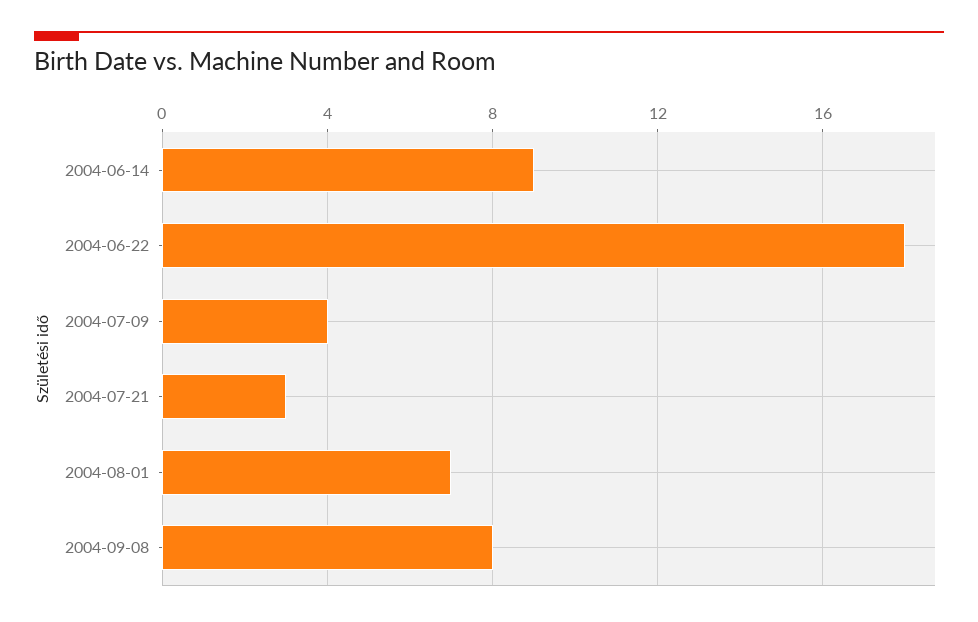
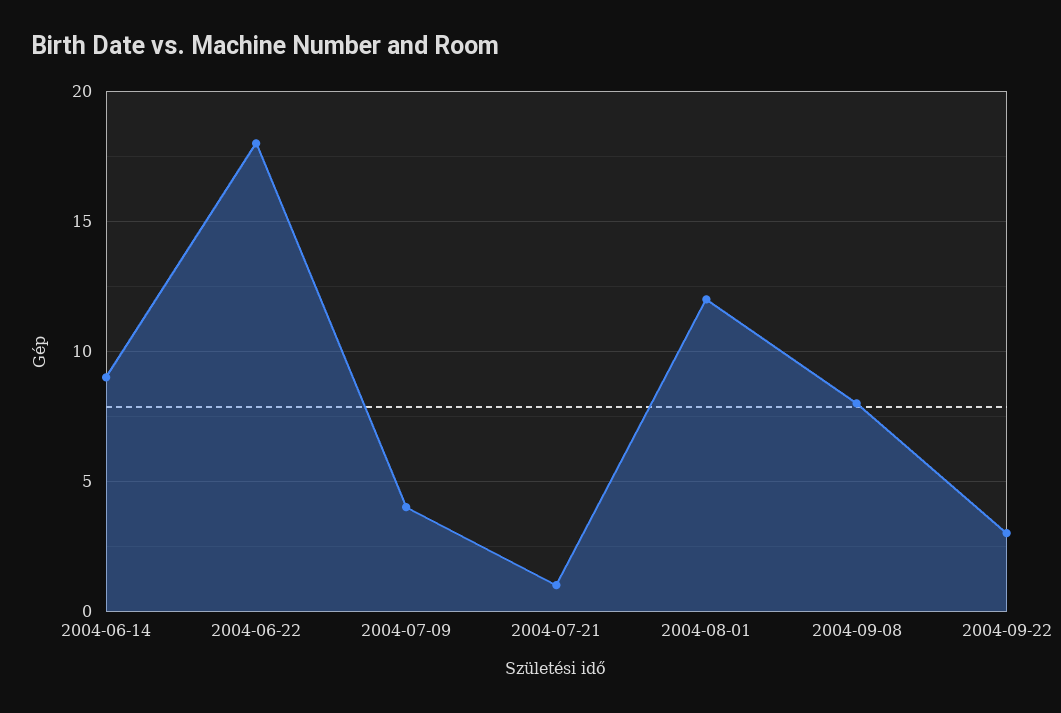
2004-07-21: 3 -> 1
2004-08-01: 7 -> 12
2004-09-22: none -> 3

